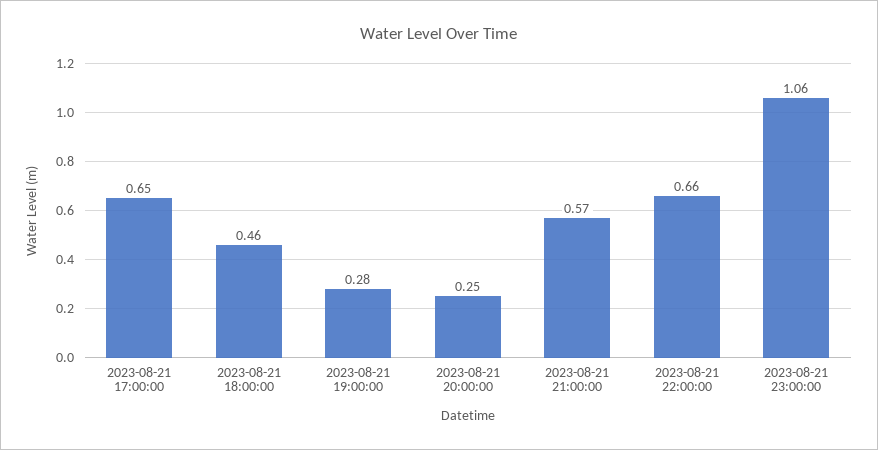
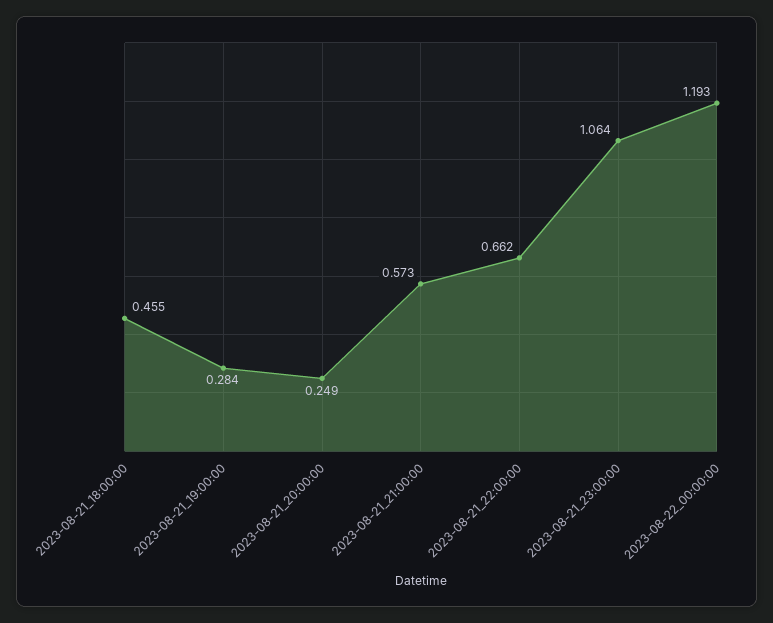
2023-08-21 17:00:00: 0.65 -> none
2023-08-22_00:00:00: none -> 1.193

